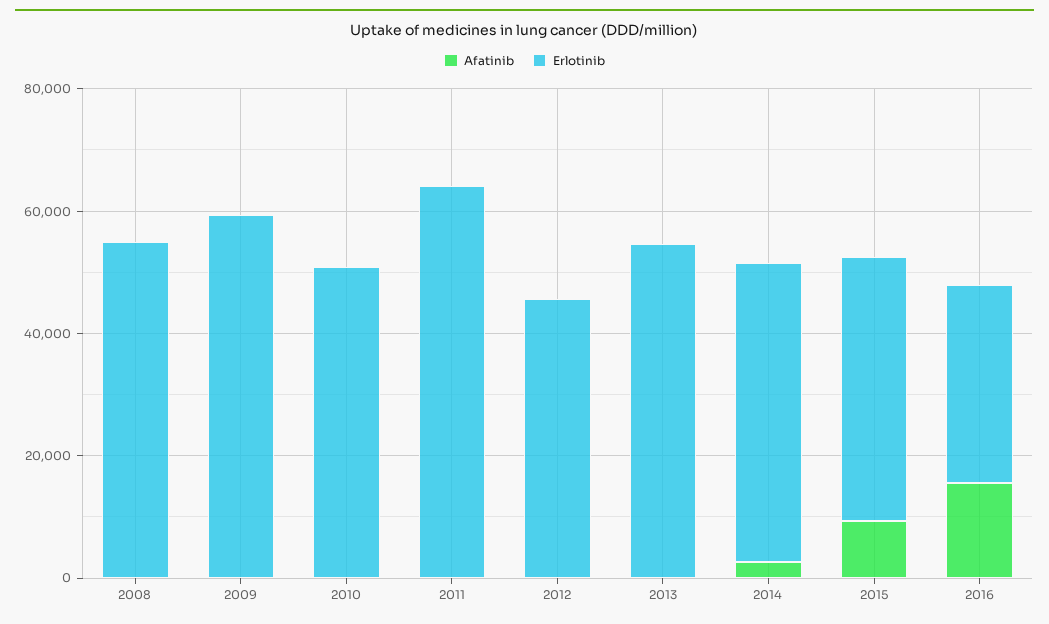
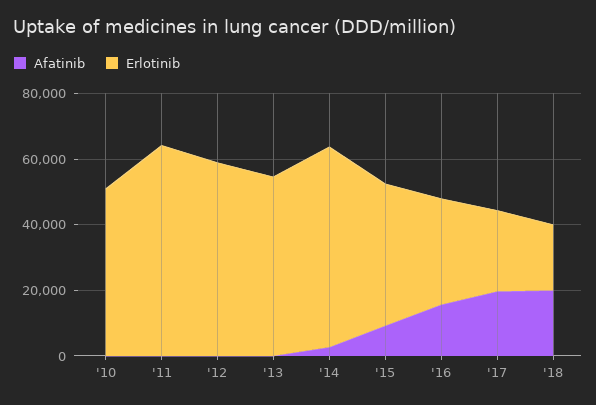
Afatinib, 2008: 0 -> none
Erlotinib, 2008: 55000 -> none
Afatinib, 2009: 0 -> none
Erlotinib, 2009: 60000 -> none
Erlotinib, 2012: 45000 -> 60000
Erlotinib, 2014: 50000 -> 60000
Afatinib, '17: none -> 20000
Erlotinib, '17: none -> 25000
Afatinib, '18: none -> 20000
Erlotinib, '18: none -> 20000

